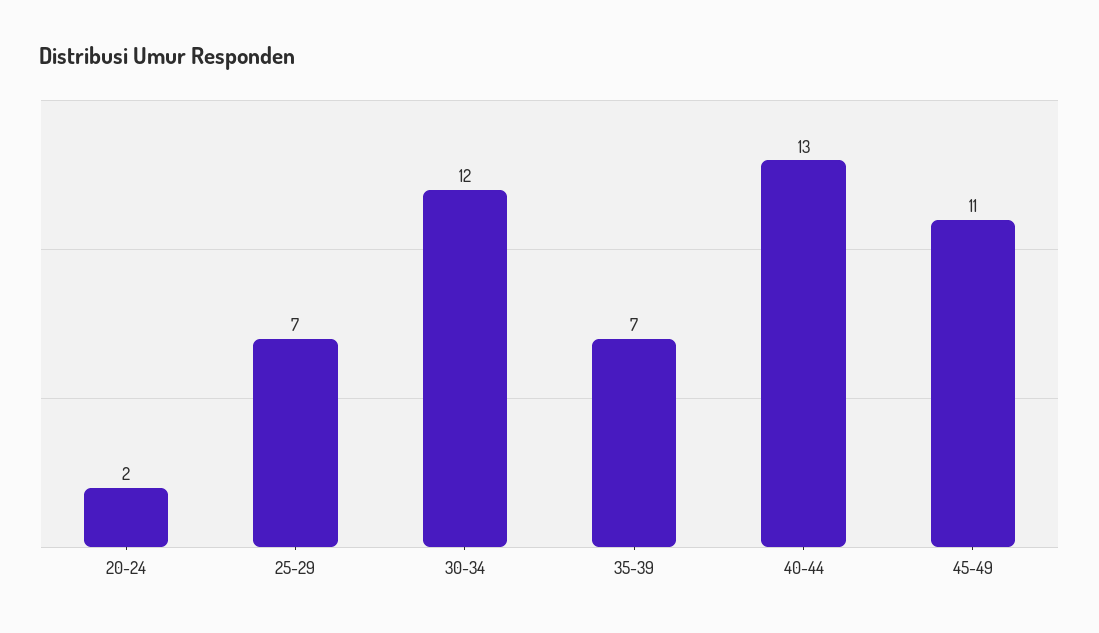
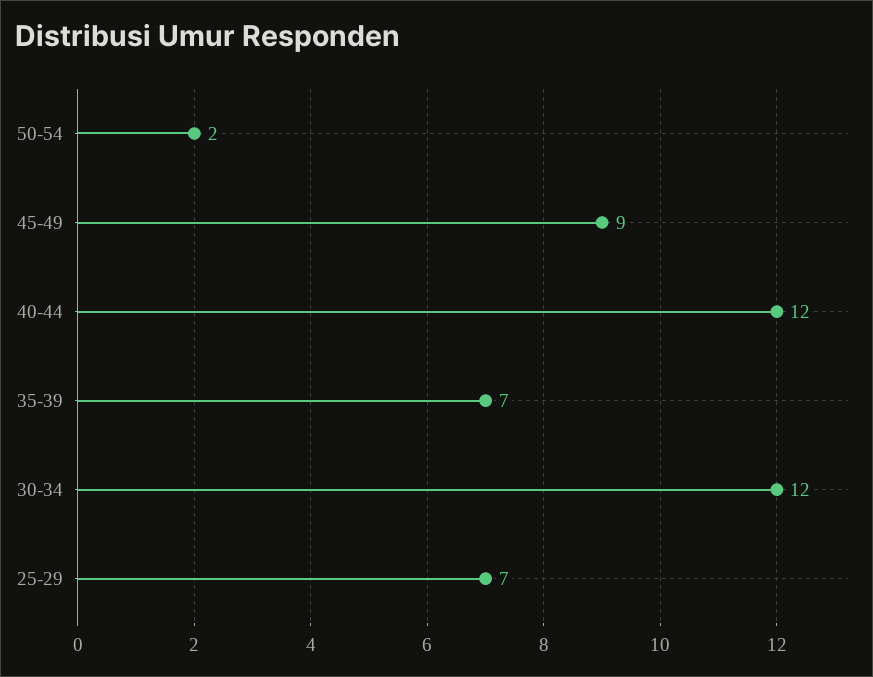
20-24: 2 -> none
40-44: 13 -> 12
45-49: 11 -> 9
50-54: none -> 2

